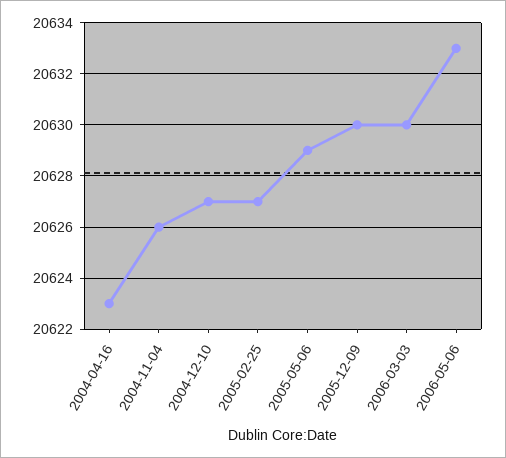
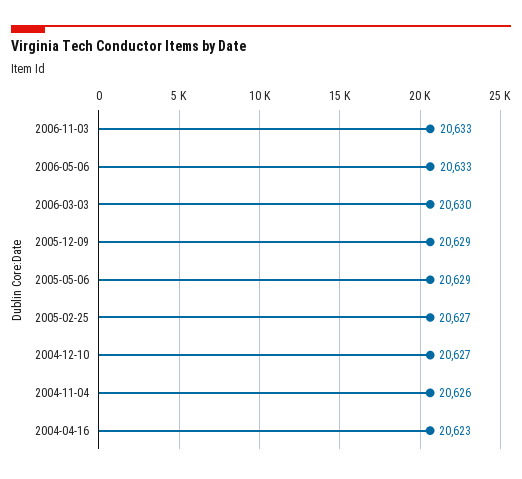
2005-12-09: 20630 -> 20629
2006-11-03: none -> 20633

